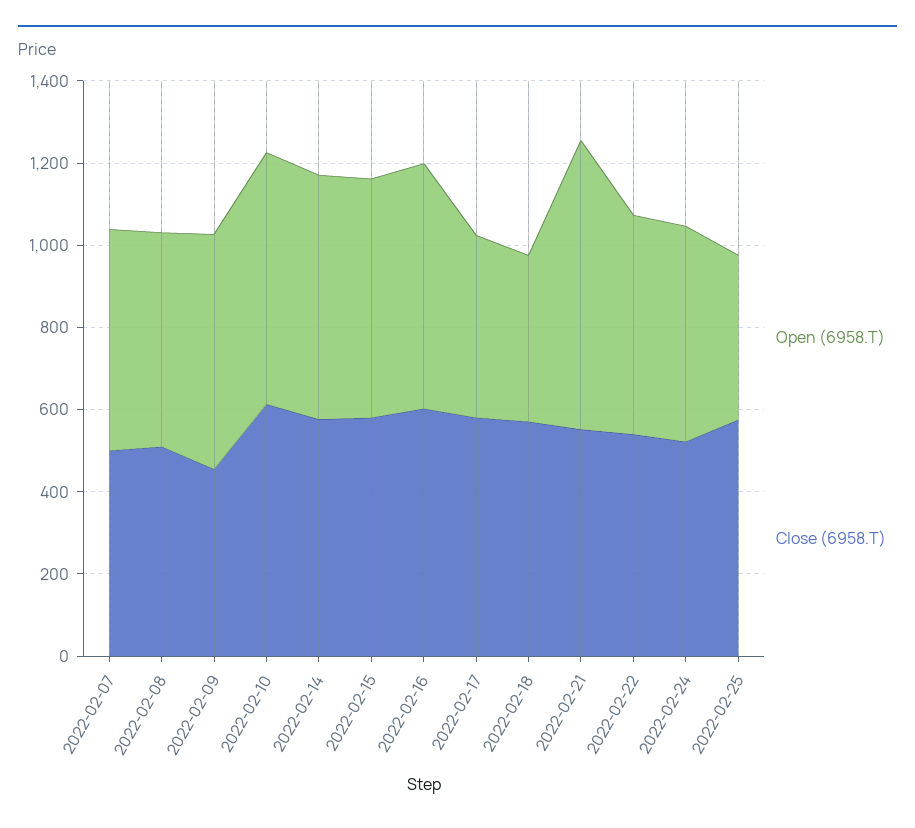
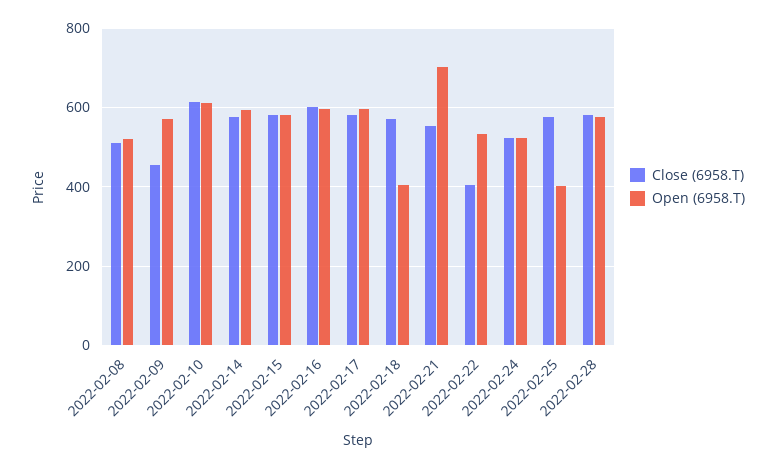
Open (6958.T), 2022-02-07: 550 -> none
Close (6958.T), 2022-02-07: 500 -> none
Open (6958.T), 2022-02-17: 450 -> 600
Close (6958.T), 2022-02-22: 550 -> 400
Close (6958.T), 2022-02-28: none -> 580
Open (6958.T), 2022-02-28: none -> 580

